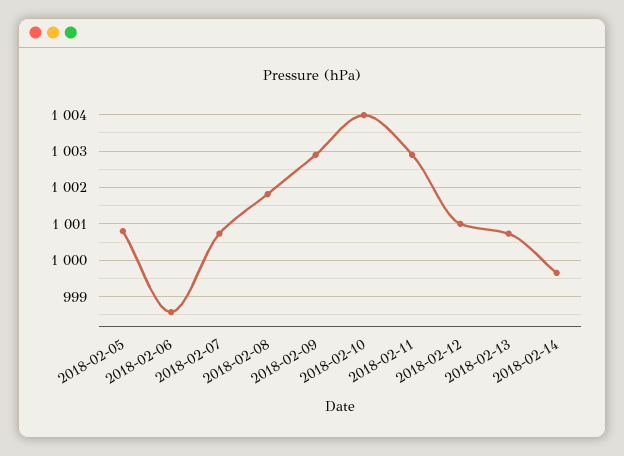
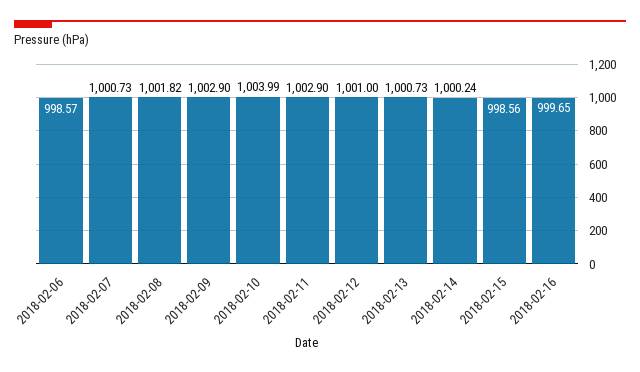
2018-02-05: 1000.8 -> none
2018-02-14: 999.6 -> 1000.24
2018-02-15: none -> 998.56
2018-02-16: none -> 999.65

